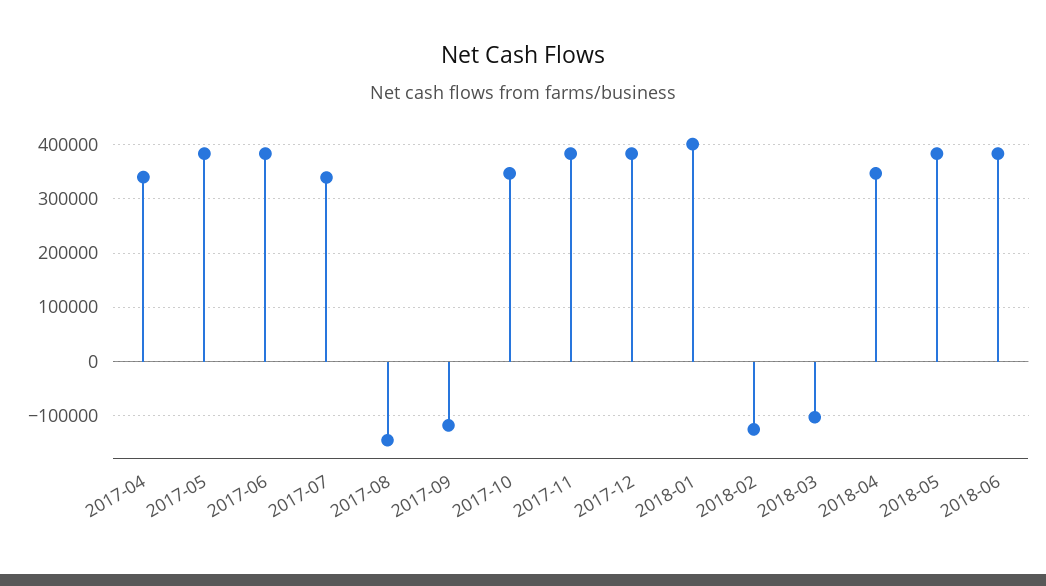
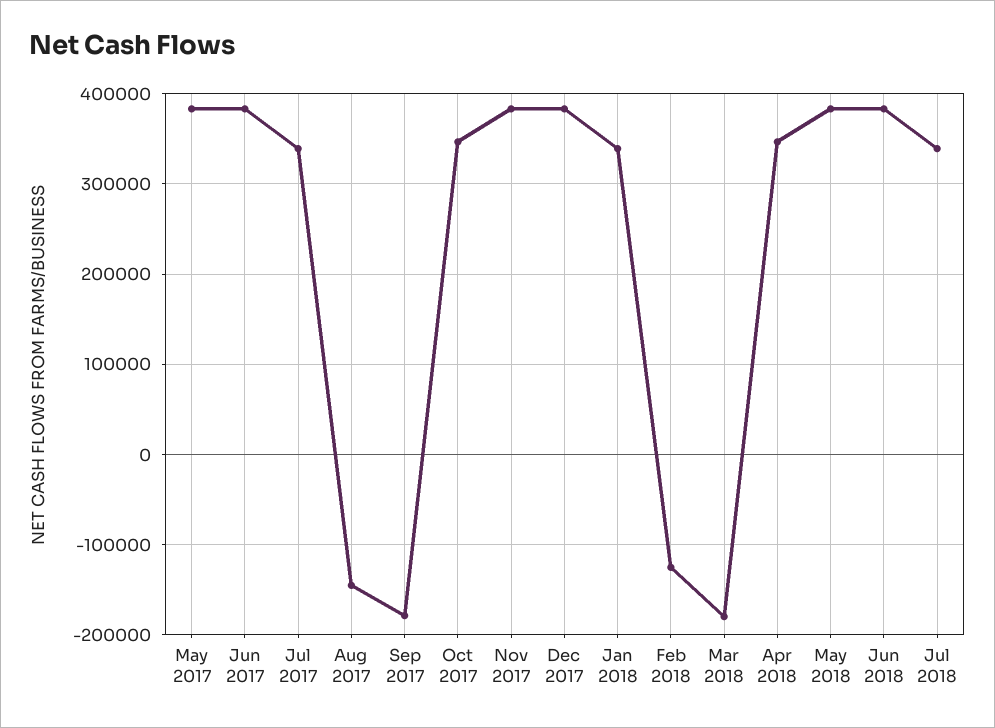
2017-04: 340000 -> none
2017-09: -120000 -> -180000
2018-01: 400000 -> 340000
2018-03: -100000 -> -180000
Jul 2018: none -> 340000

